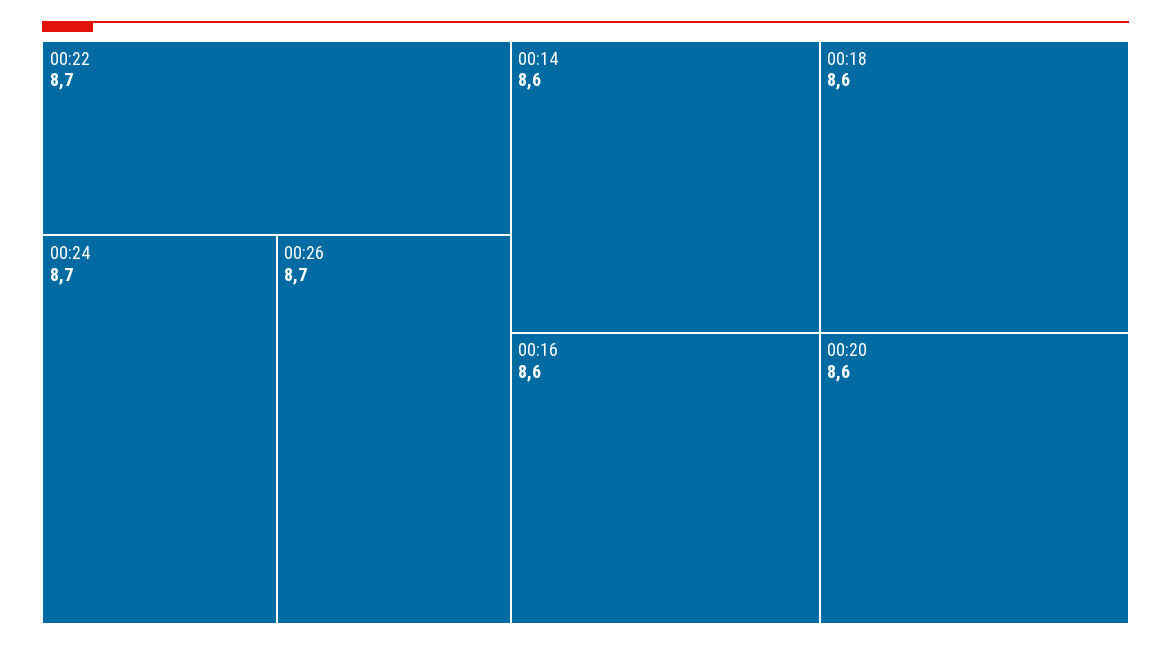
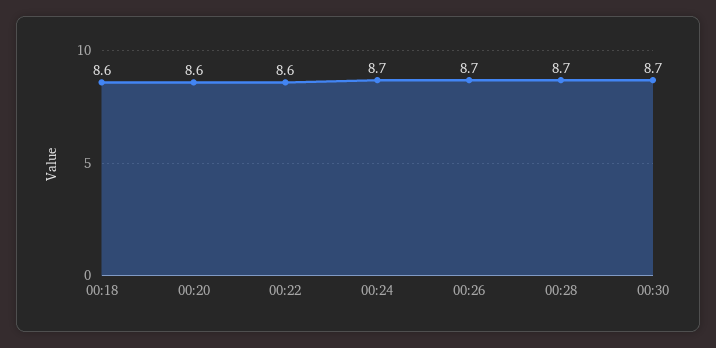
00:22: 8.7 -> 8.6
00:14: 8.6 -> none
00:16: 8.6 -> none
00:28: none -> 8.7
00:30: none -> 8.7

